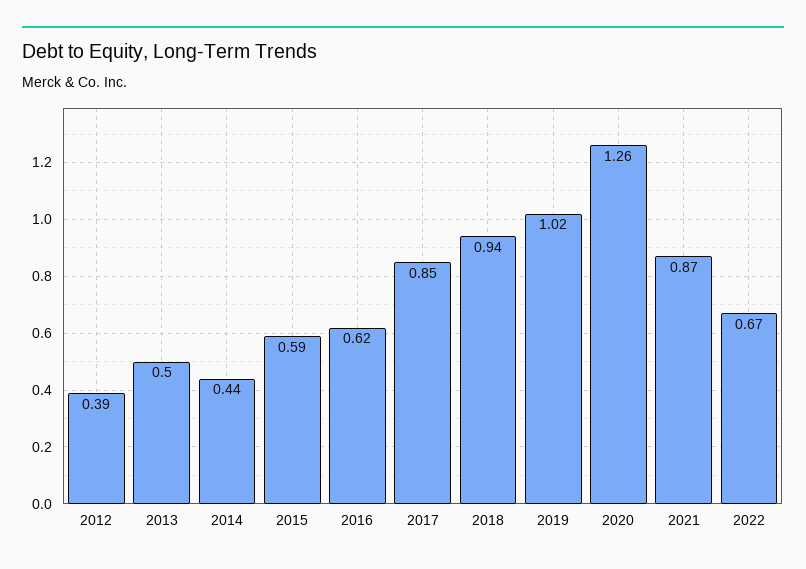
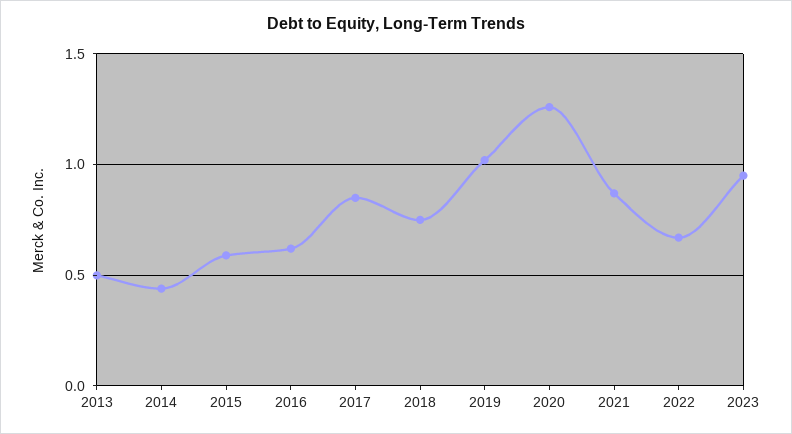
2012: 0.39 -> none
2018: 0.94 -> 0.75
2023: none -> 0.95

